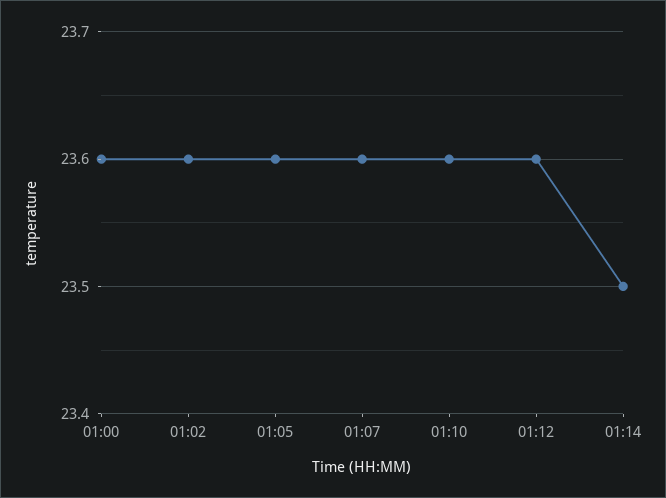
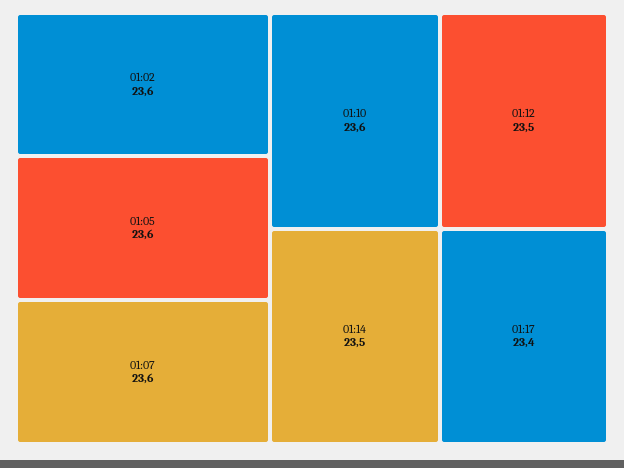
01:00: 23.6 -> none
01:12: 23.6 -> 23.5
01:17: none -> 23.4

